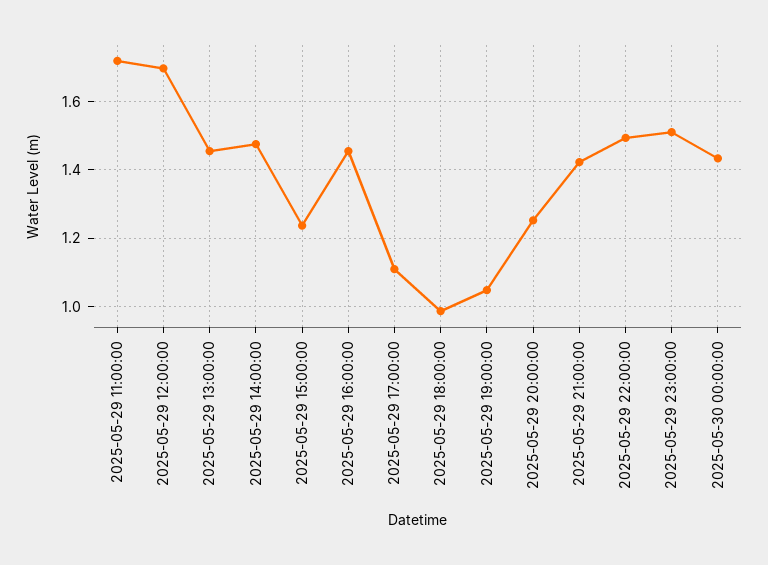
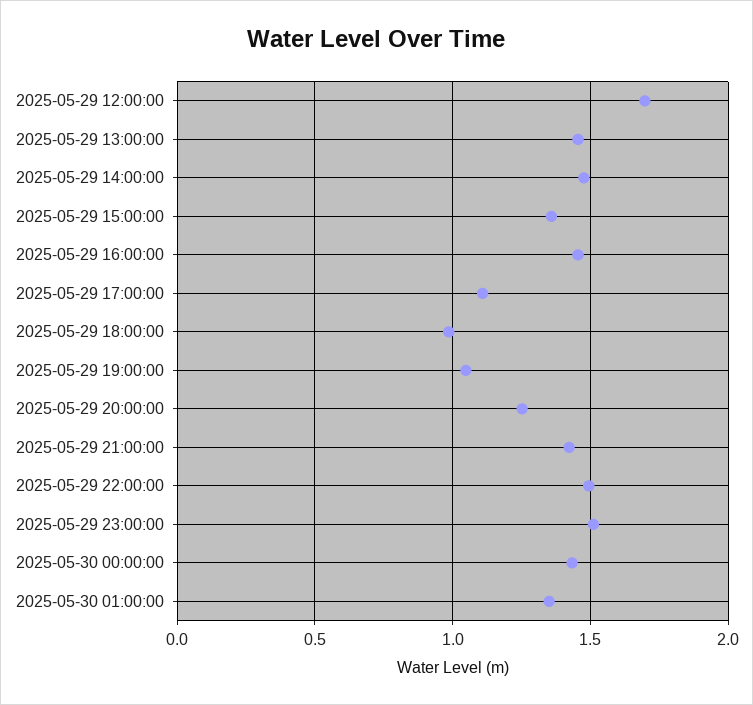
2025-05-29 11:00:00: 1.72 -> none
2025-05-29 15:00:00: 1.24 -> 1.35
2025-05-30 01:00:00: none -> 1.35

